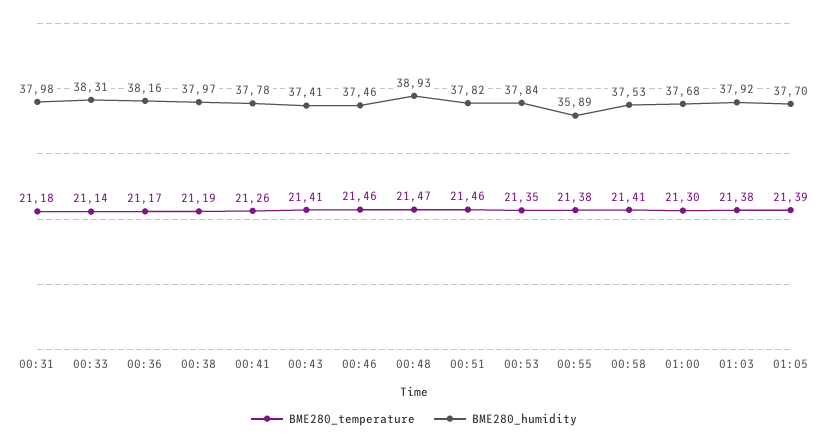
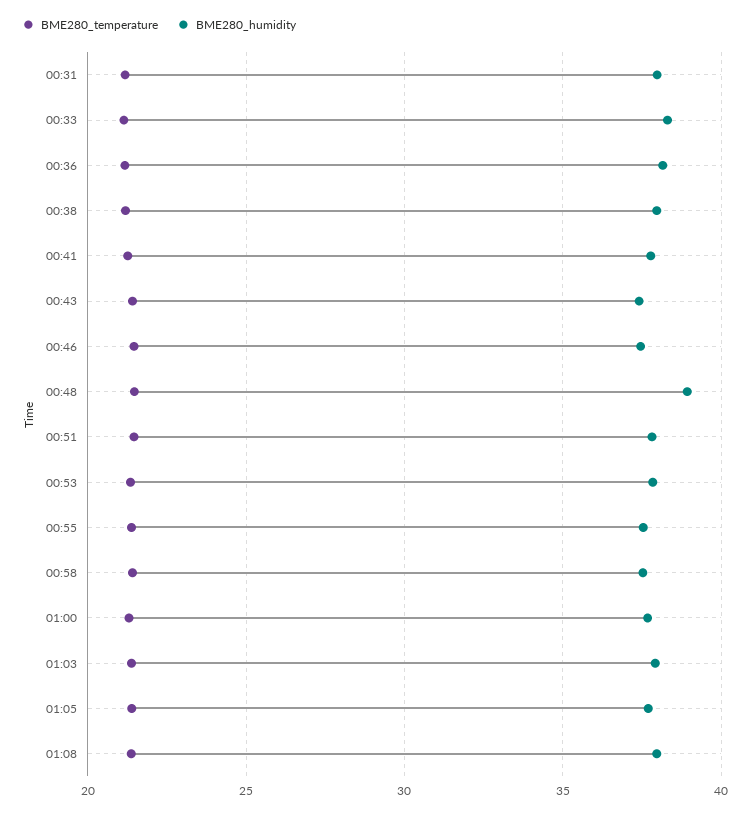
BME280_humidity, 00:55: 35.89 -> 37.5
BME280_temperature, 01:08: none -> 21.5
BME280_humidity, 01:08: none -> 38

